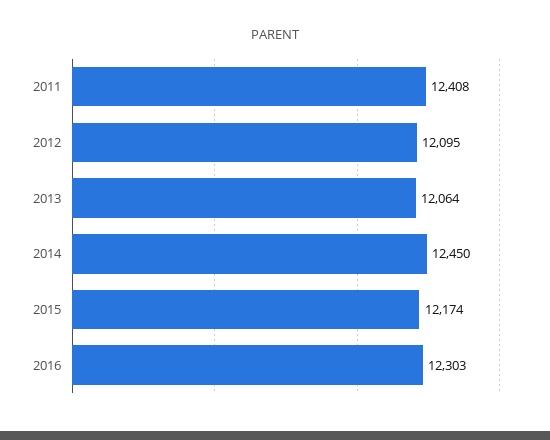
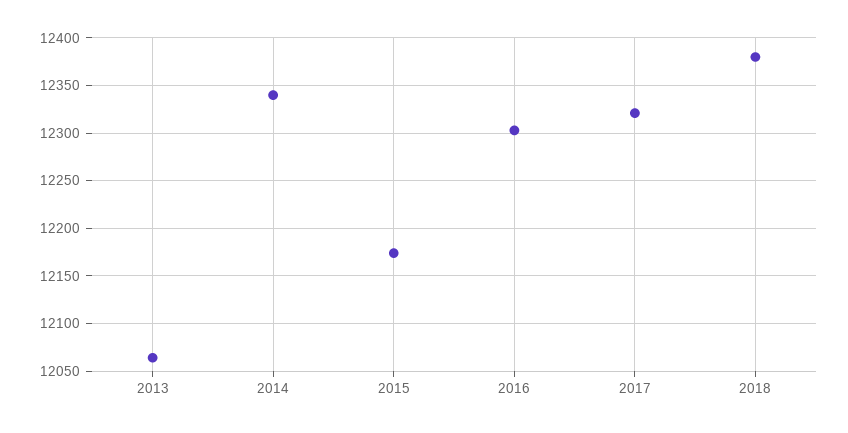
2011: 12408 -> none
2012: 12095 -> none
2014: 12450 -> 12340
2017: none -> 12320
2018: none -> 12380

